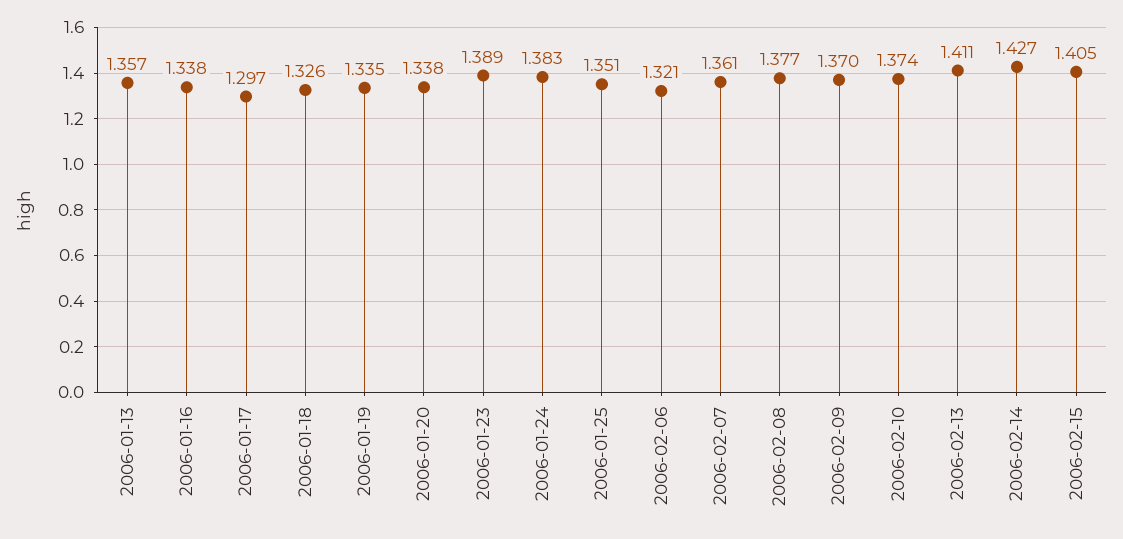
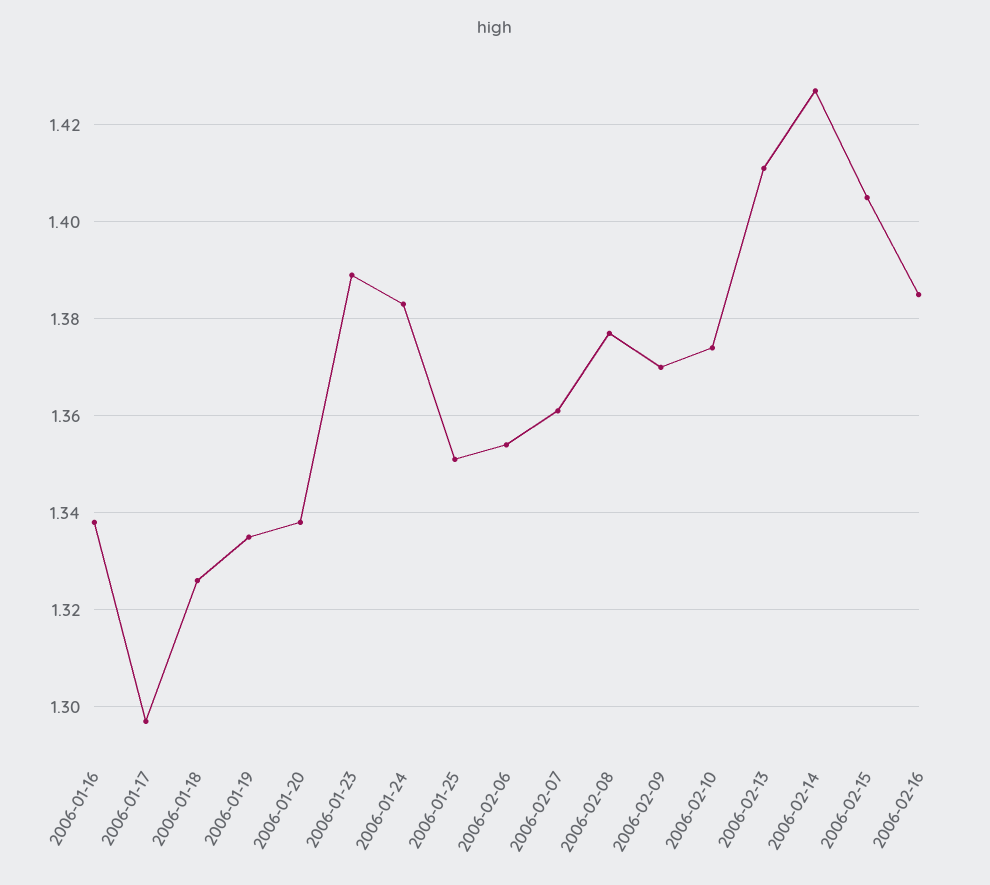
2006-01-13: 1.357 -> none
2006-02-06: 1.321 -> 1.355
2006-02-16: none -> 1.385

